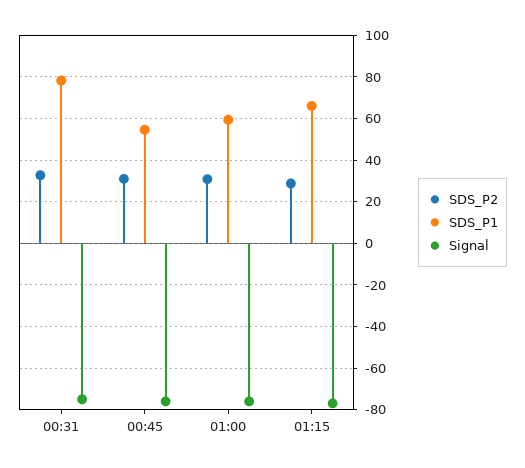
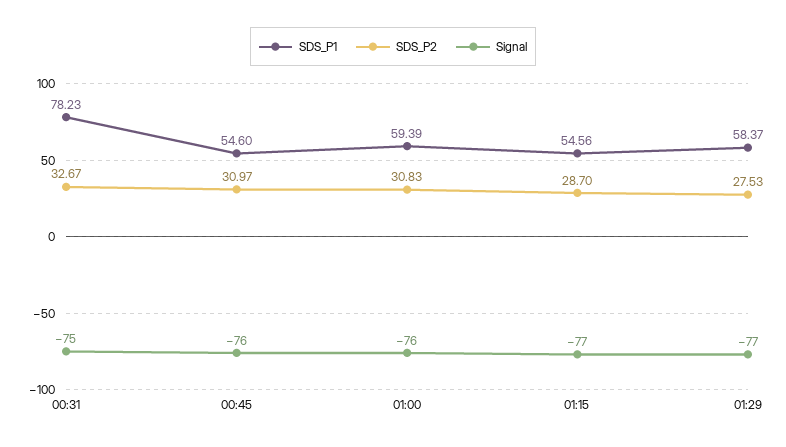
SDS_P1, 01:15: 65 -> 54.56
SDS_P1, 01:29: none -> 58.37
SDS_P2, 01:29: none -> 27.53
Signal, 01:29: none -> -77

